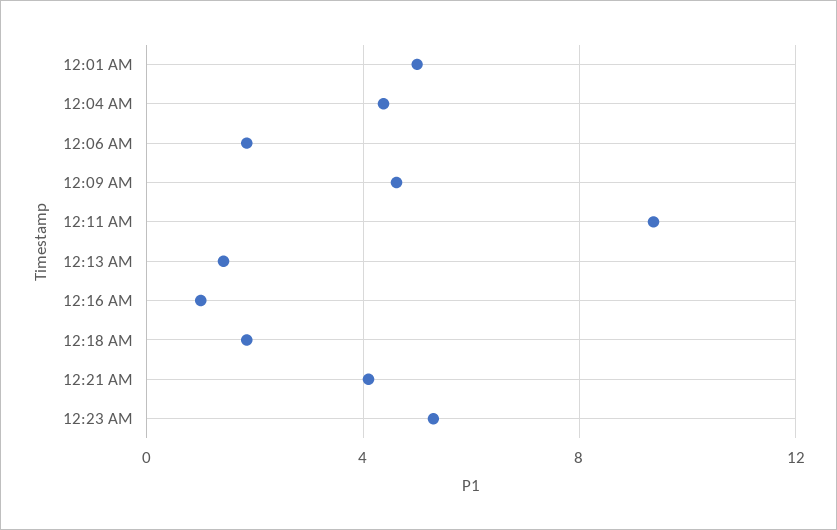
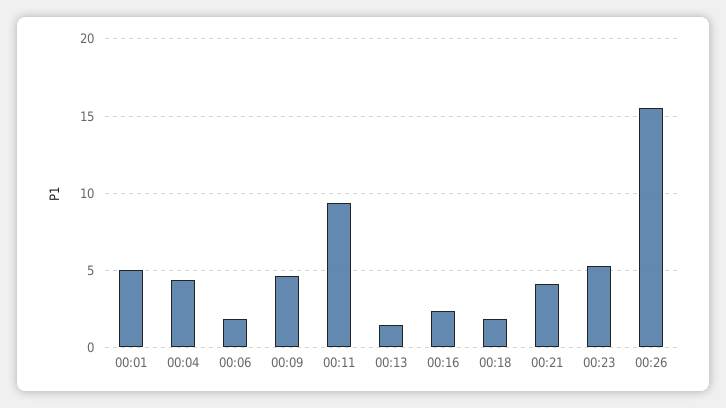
12:16 AM: 1 -> 2.5
00:26: none -> 15.5

